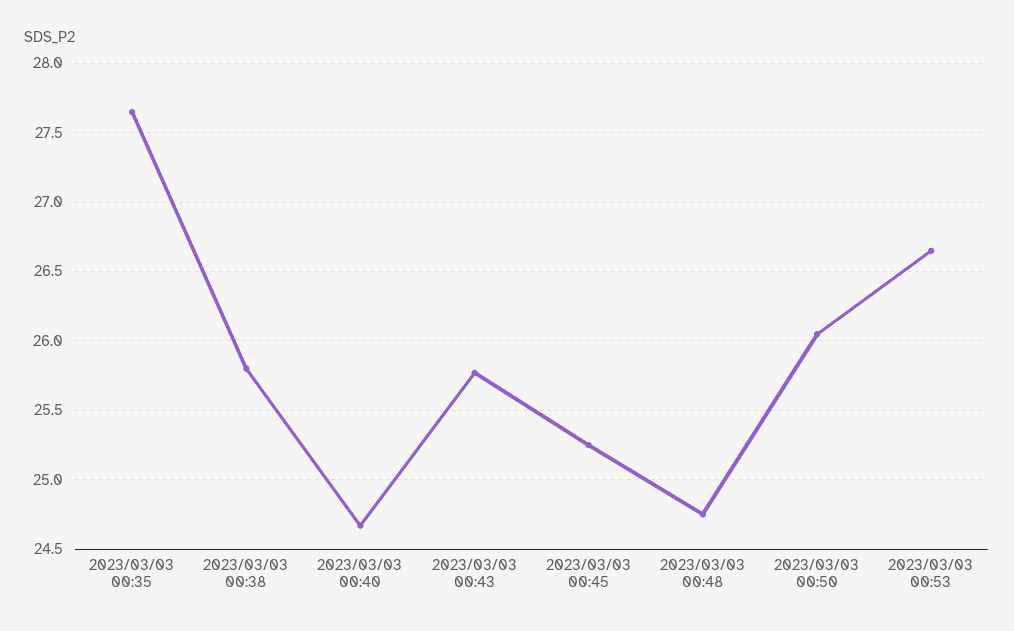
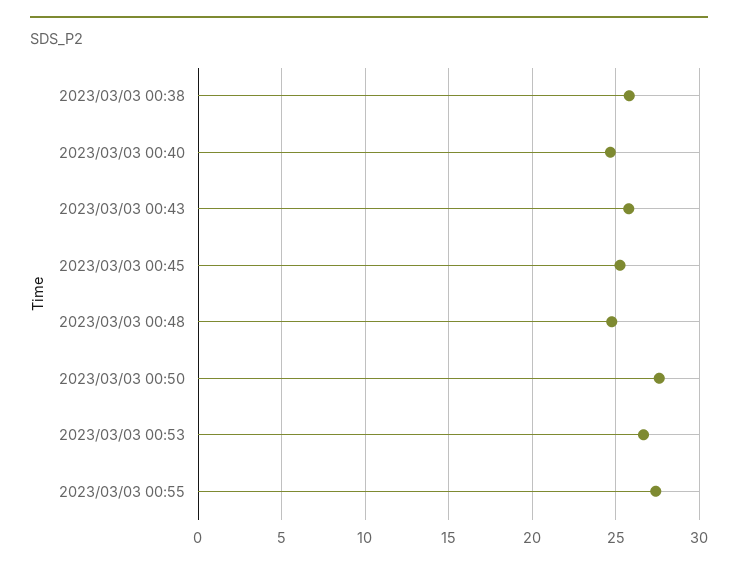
2023/03/03 00:35: 27.65 -> none
2023/03/03 00:50: 26.05 -> 27.5
2023/03/03 00:55: none -> 27.5

